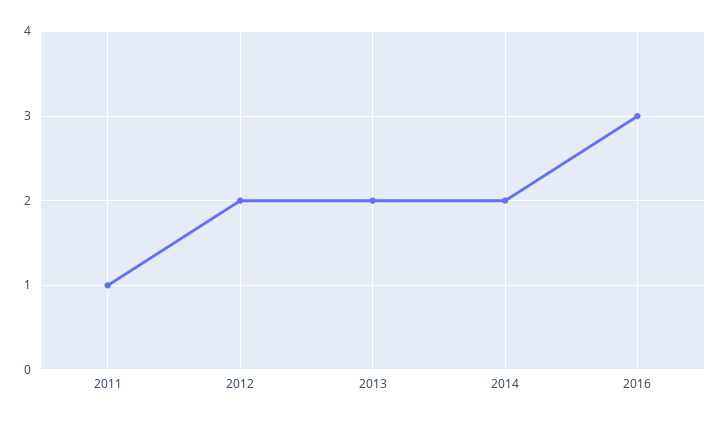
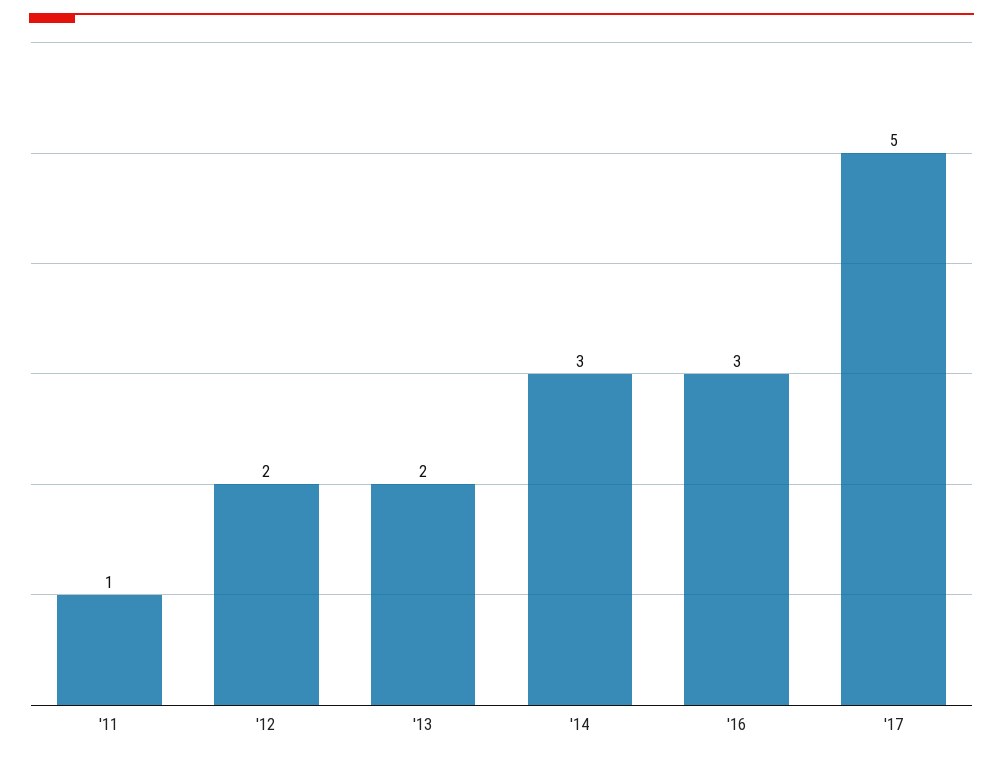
2014: 2 -> 3
'17: none -> 5

